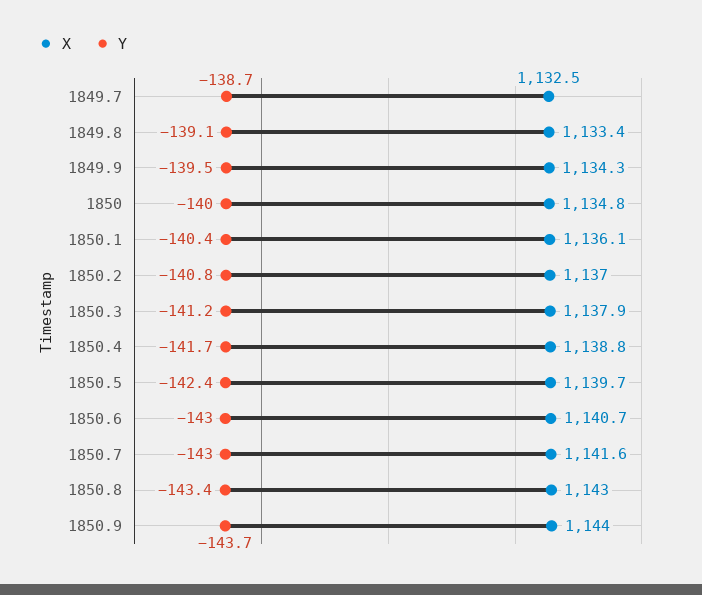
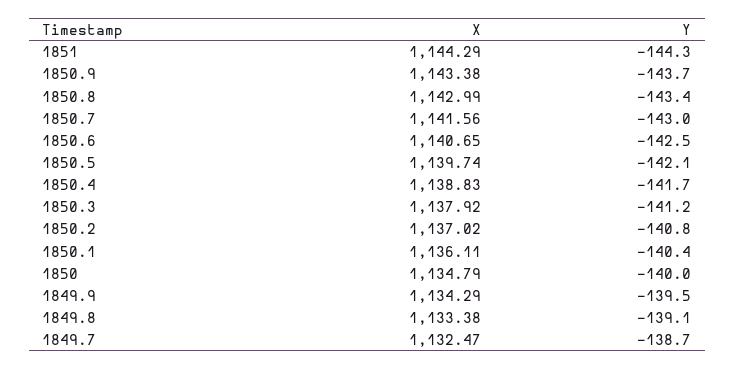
Y, 1850.5: -142.4 -> -142.1
Y, 1850.6: -143 -> -142.5
X, 1850.9: 1144 -> 1143.38
X, 1851: none -> 1144.29
Y, 1851: none -> -144.3

